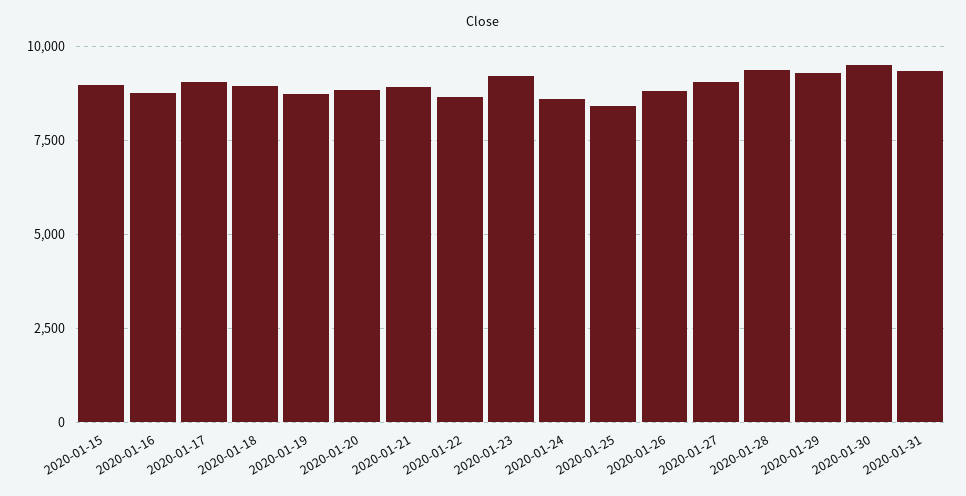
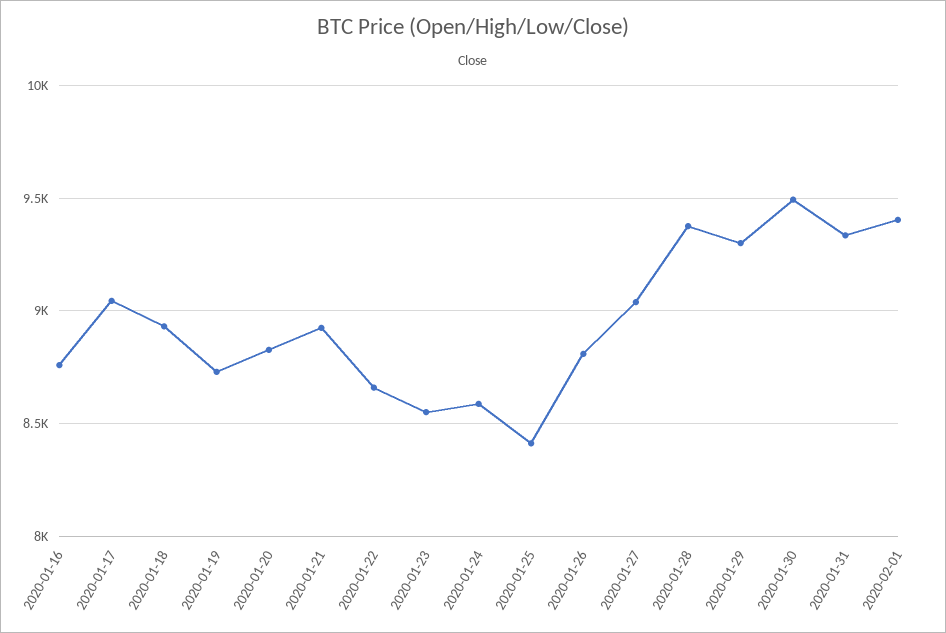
2020-01-15: 9000 -> none
2020-01-23: 9250 -> 8550
2020-02-01: none -> 9400

